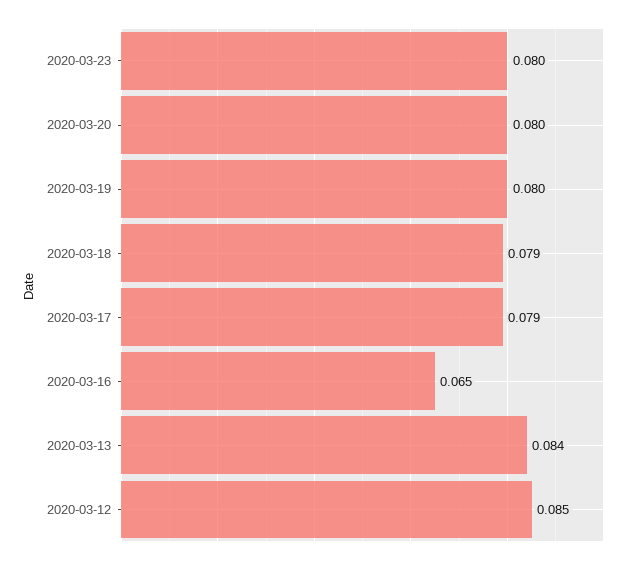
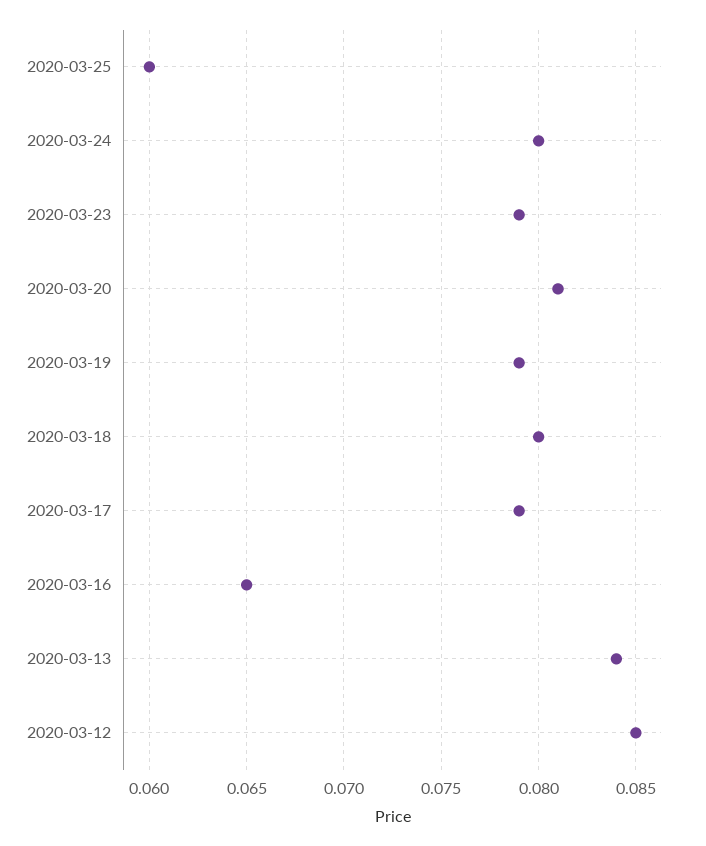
2020-03-23: 0.08 -> 0.079
2020-03-20: 0.08 -> 0.081
2020-03-19: 0.08 -> 0.079
2020-03-18: 0.079 -> 0.08
2020-03-25: none -> 0.06
2020-03-24: none -> 0.08

